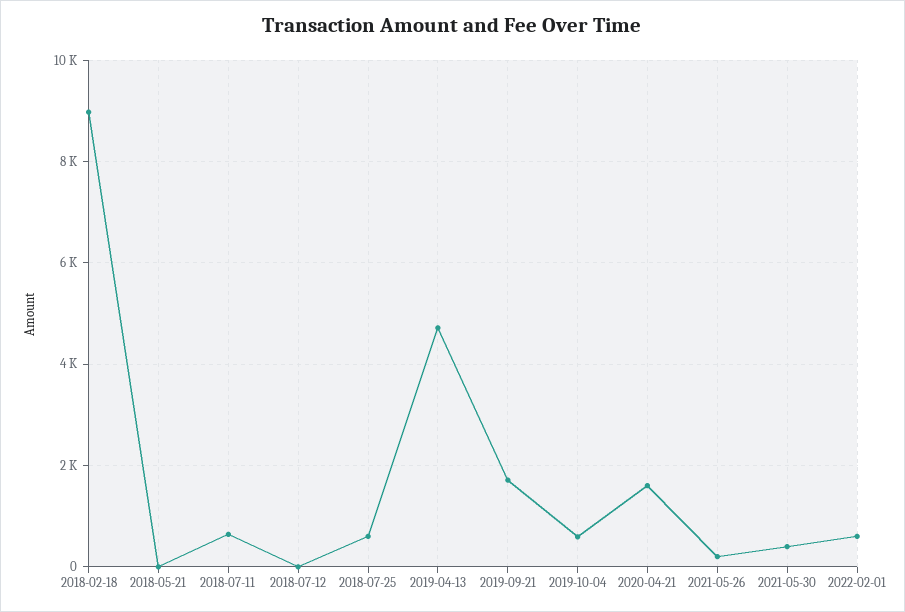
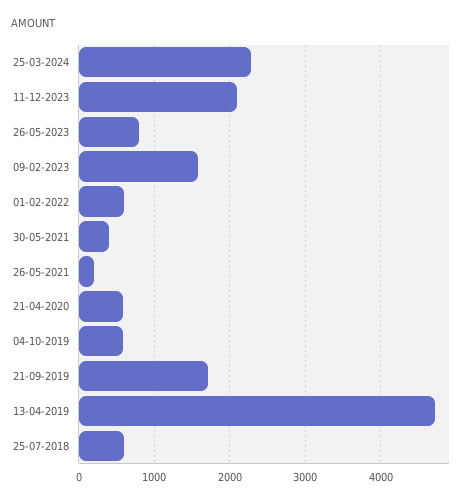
2018-02-18: 9000 -> none
2018-05-21: 0 -> none
2018-07-11: 600 -> none
2018-07-12: 0 -> none
2020-04-21: 1600 -> 600
25-03-2024: none -> 2300
11-12-2023: none -> 2100
26-05-2023: none -> 800
09-02-2023: none -> 1600

